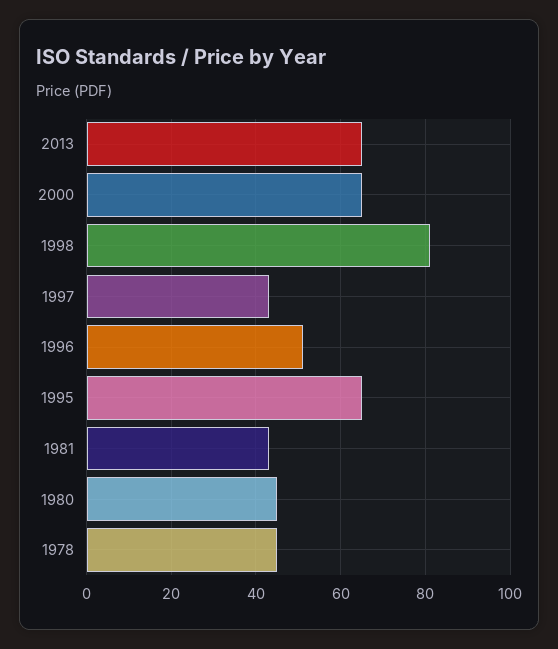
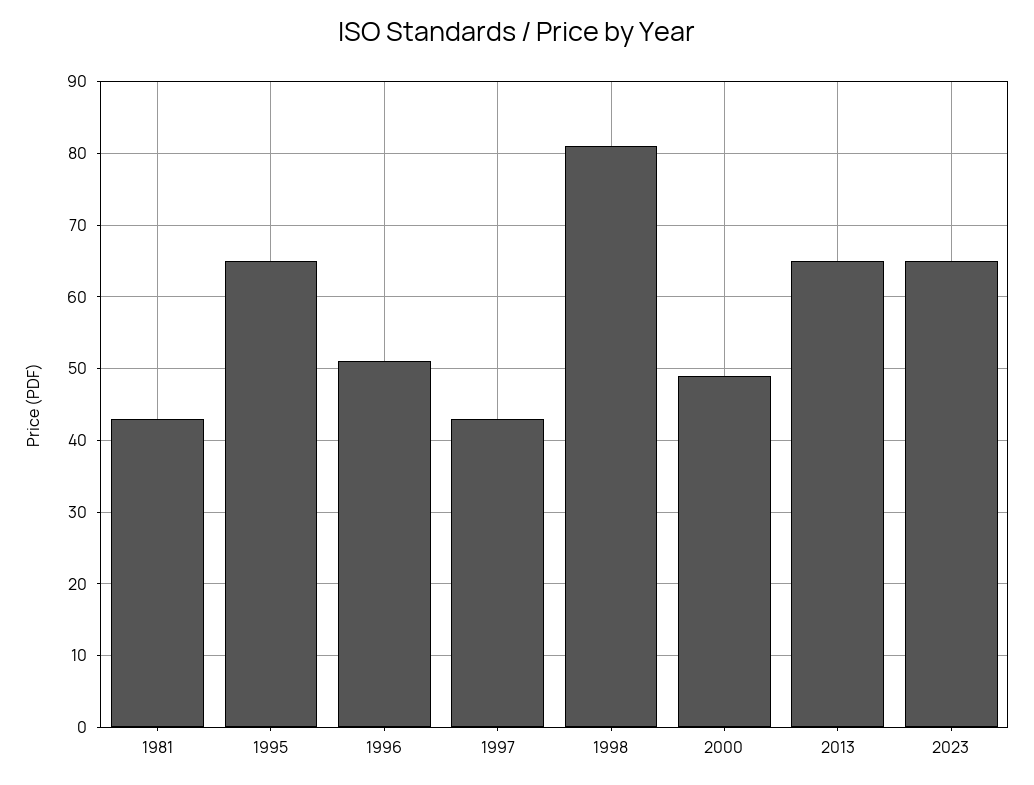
2000: 65 -> 49
1980: 45 -> none
1978: 45 -> none
2023: none -> 65

